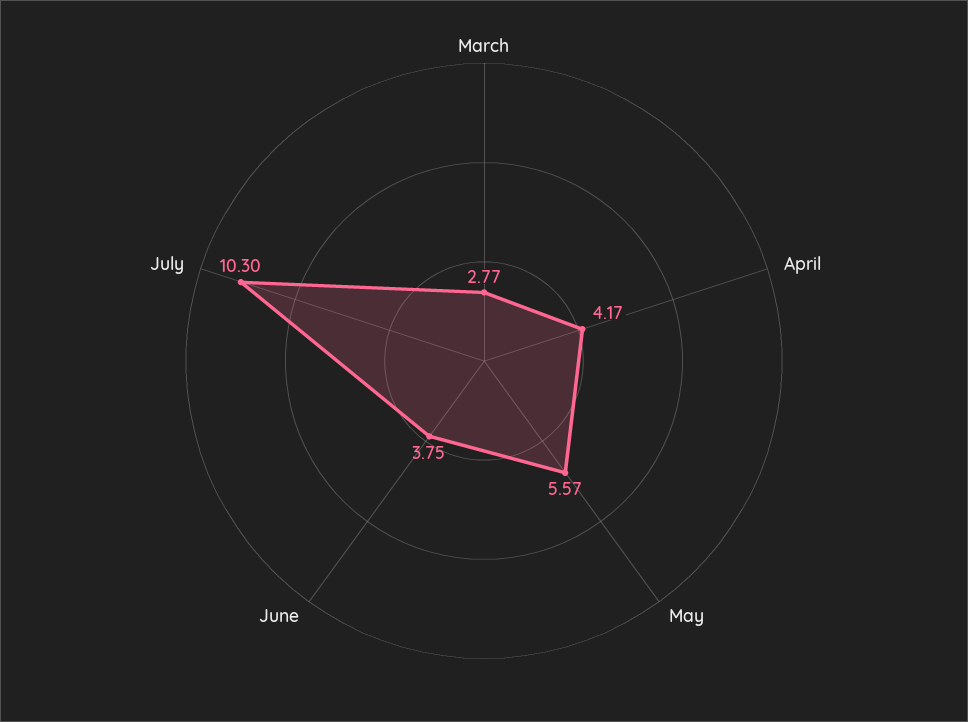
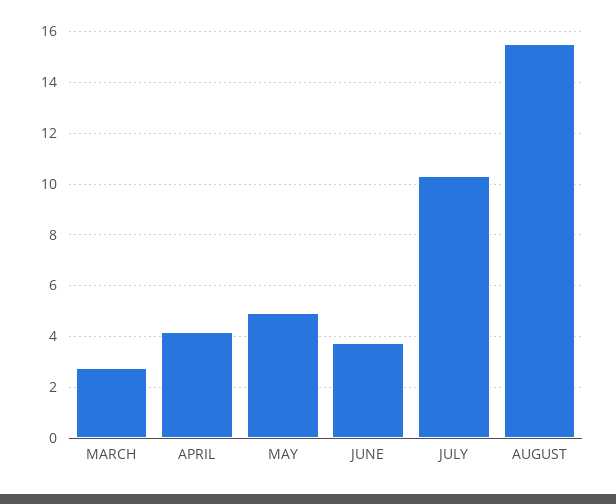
May: 5.57 -> 5
AUGUST: none -> 15.5

